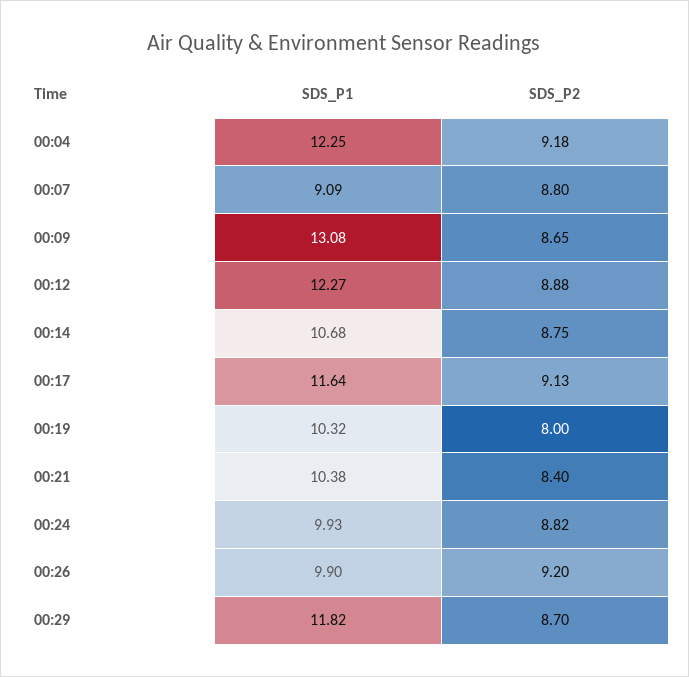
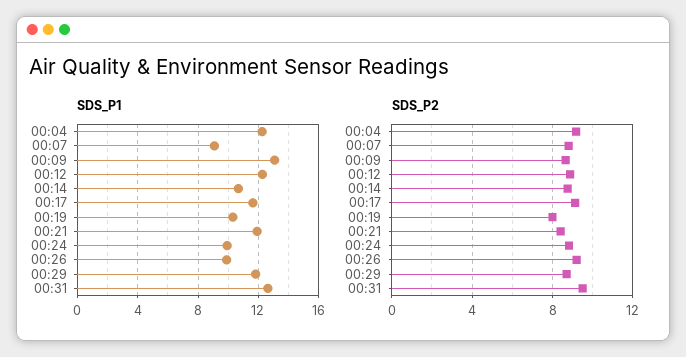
SDS_P1, 00:21: 10.38 -> 12
SDS_P1, 00:31: none -> 12.5
SDS_P2, 00:31: none -> 9.5

